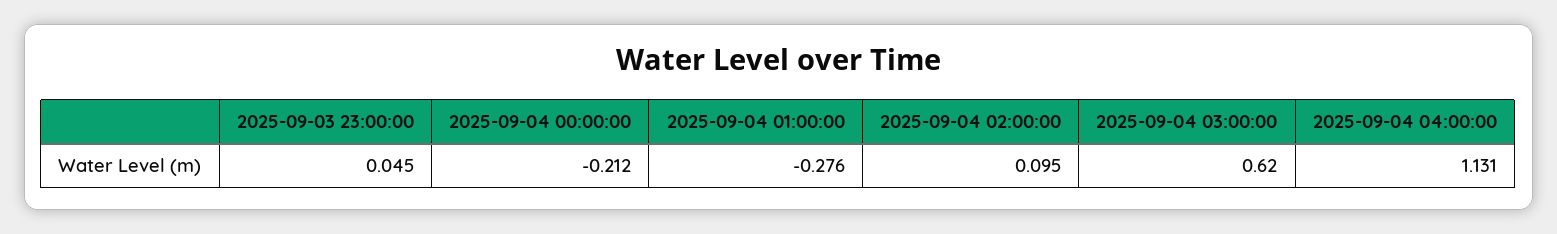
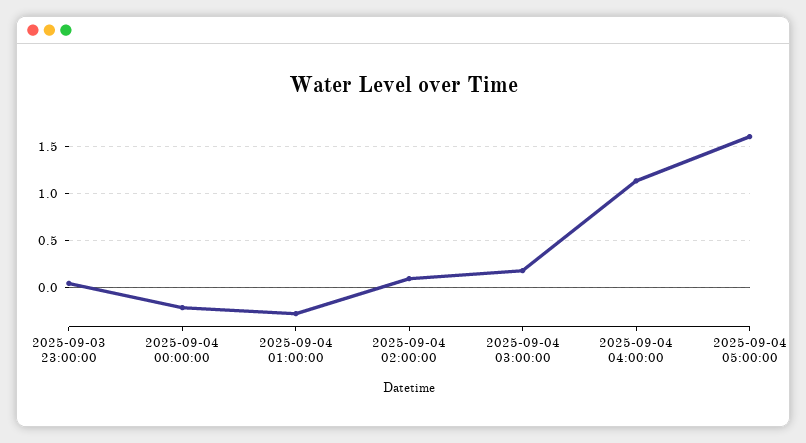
2025-09-04 03:00:00: 0.62 -> 0.2
2025-09-04 05:00:00: none -> 1.6

